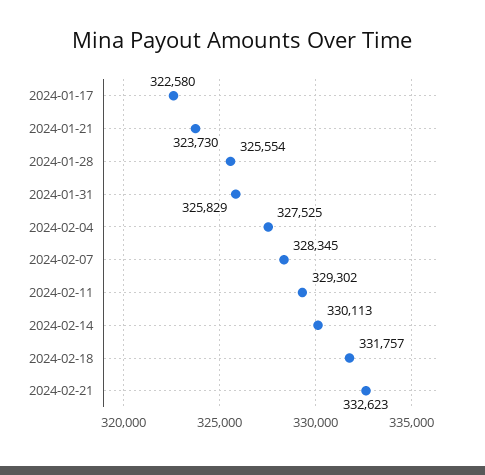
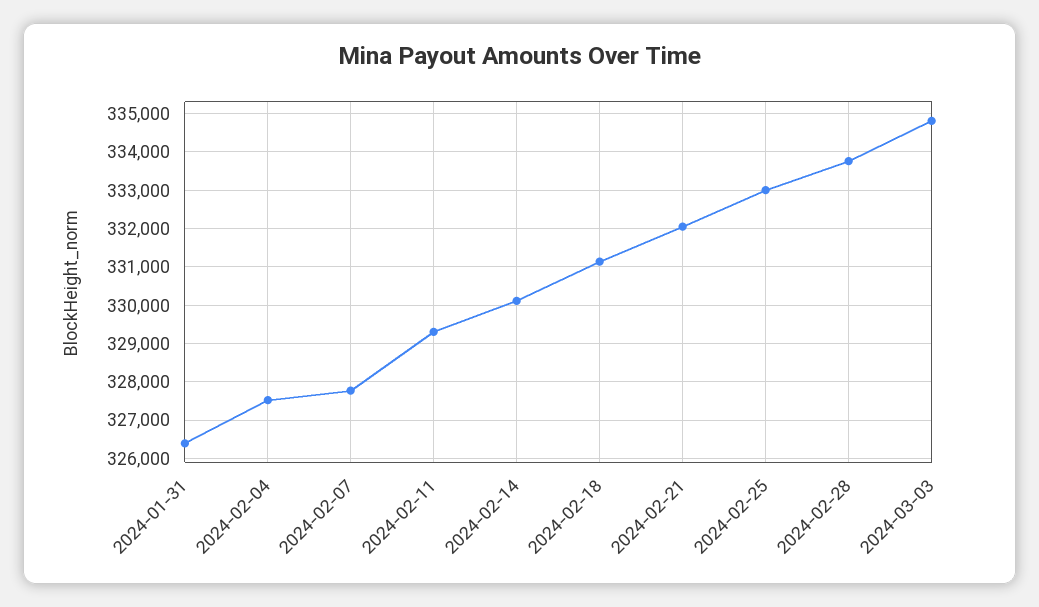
2024-01-17: 322580 -> none
2024-01-21: 323730 -> none
2024-01-28: 325554 -> none
2024-01-31: 325829 -> 326400
2024-02-07: 328345 -> 327800
2024-02-18: 331757 -> 331200
2024-02-21: 332623 -> 332000
2024-02-25: none -> 333000
2024-02-28: none -> 333800
2024-03-03: none -> 334800

